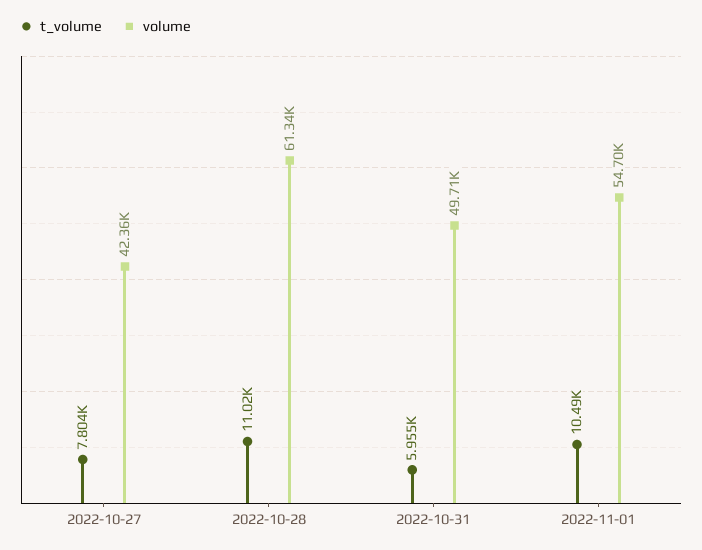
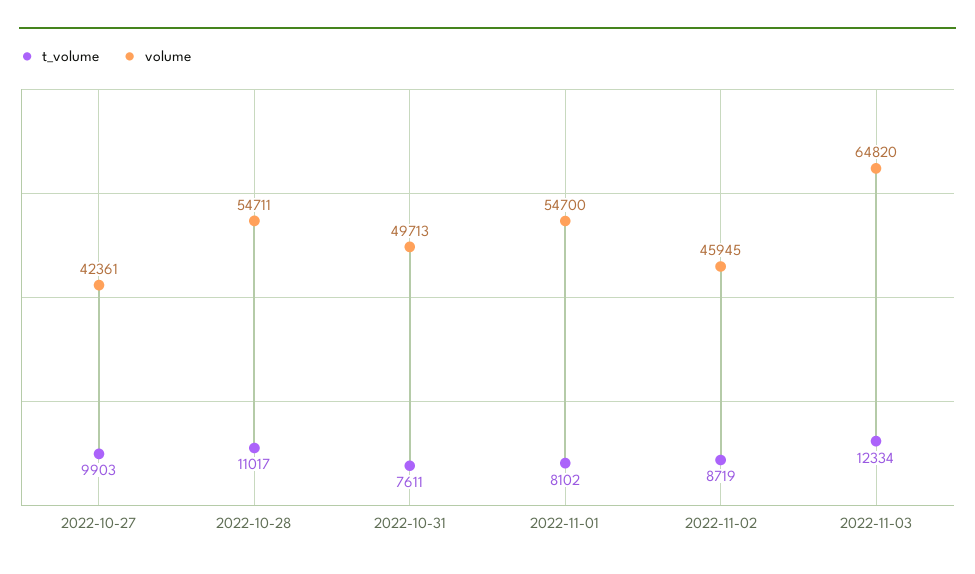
t_volume, 2022-10-27: 7804 -> 9903
volume, 2022-10-28: 61340 -> 54711
t_volume, 2022-10-31: 5955 -> 7611
t_volume, 2022-11-01: 10490 -> 8102
t_volume, 2022-11-02: none -> 8719
volume, 2022-11-02: none -> 45945
t_volume, 2022-11-03: none -> 12334
volume, 2022-11-03: none -> 64820

